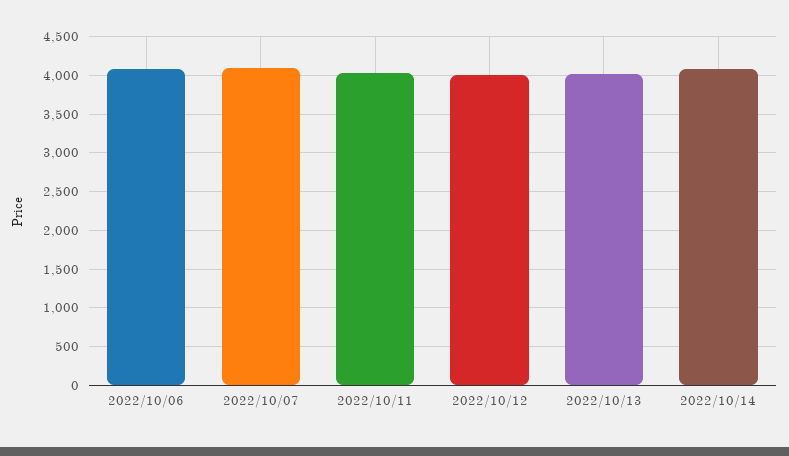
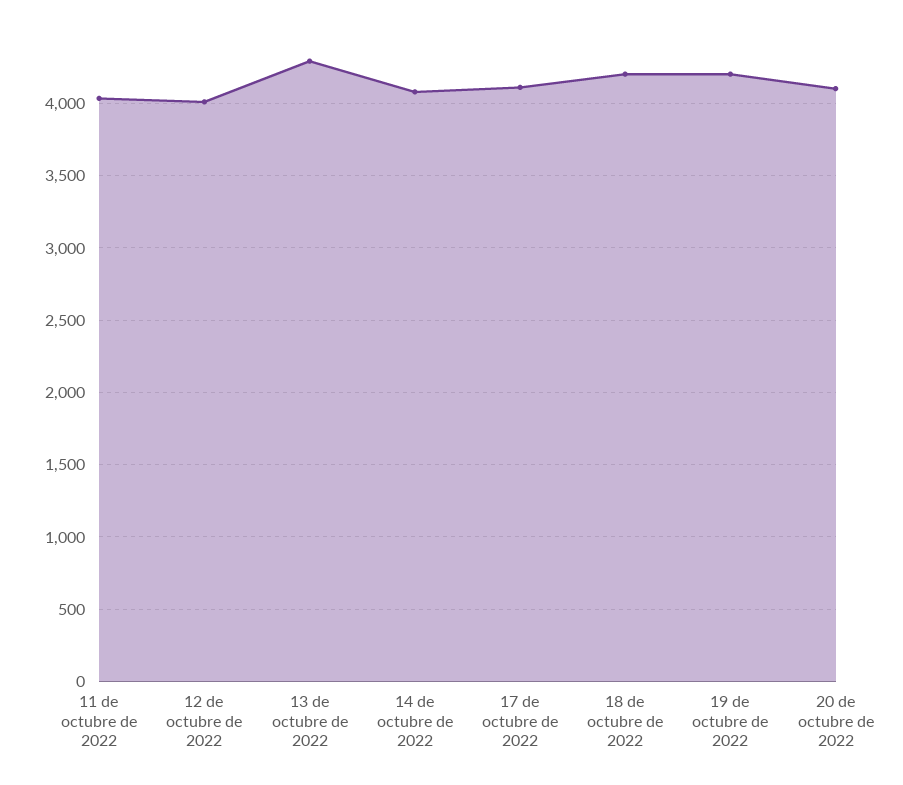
2022/10/06: 4100 -> none
2022/10/07: 4100 -> none
2022/10/13: 4000 -> 4300
17 de octubre de 2022: none -> 4100
18 de octubre de 2022: none -> 4200
19 de octubre de 2022: none -> 4200
20 de octubre de 2022: none -> 4100

